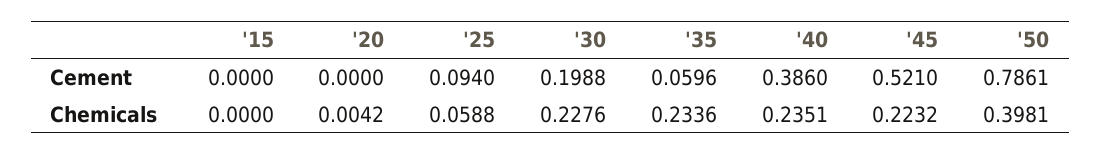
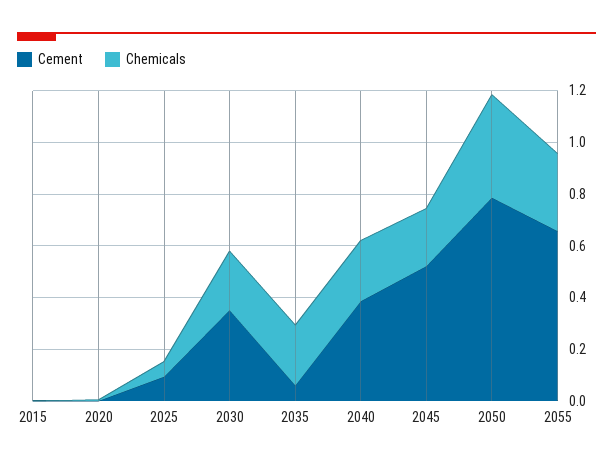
Cement, '30: 0.1988 -> 0.35
Cement, 2055: none -> 0.65
Chemicals, 2055: none -> 0.3

